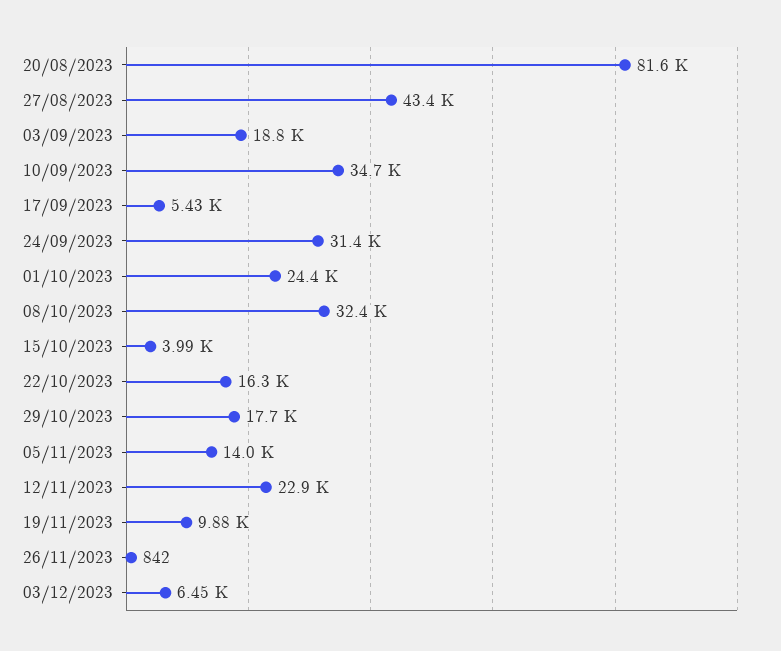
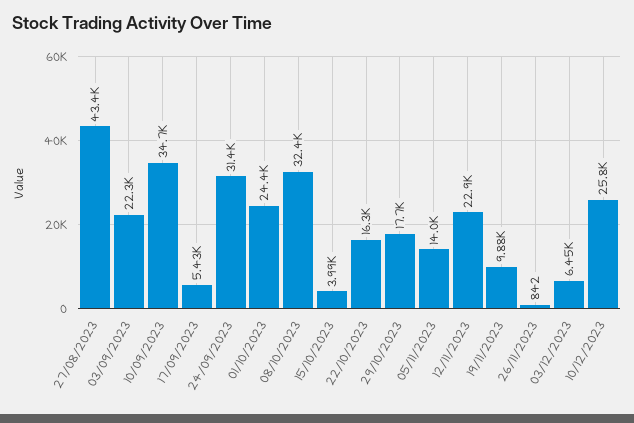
20/08/2023: 81600 -> none
03/09/2023: 18800 -> 22300
10/12/2023: none -> 25800

